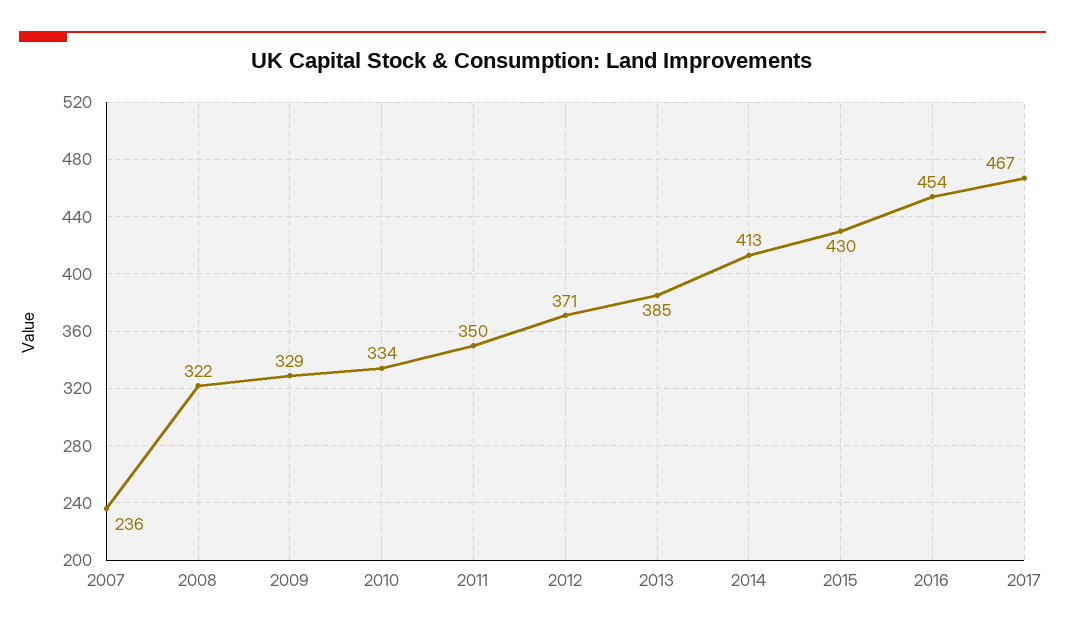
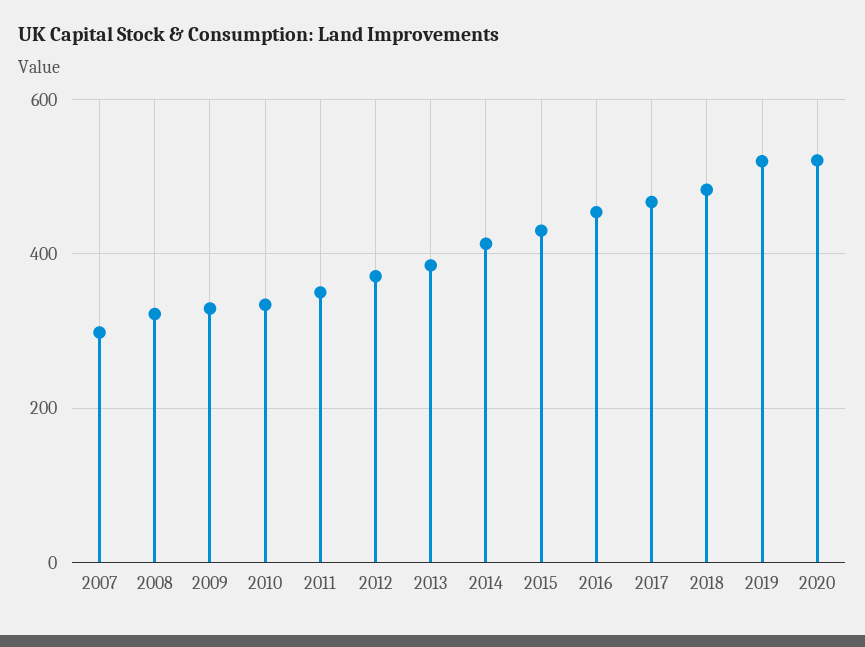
2007: 236 -> 300
2018: none -> 480
2019: none -> 520
2020: none -> 520

